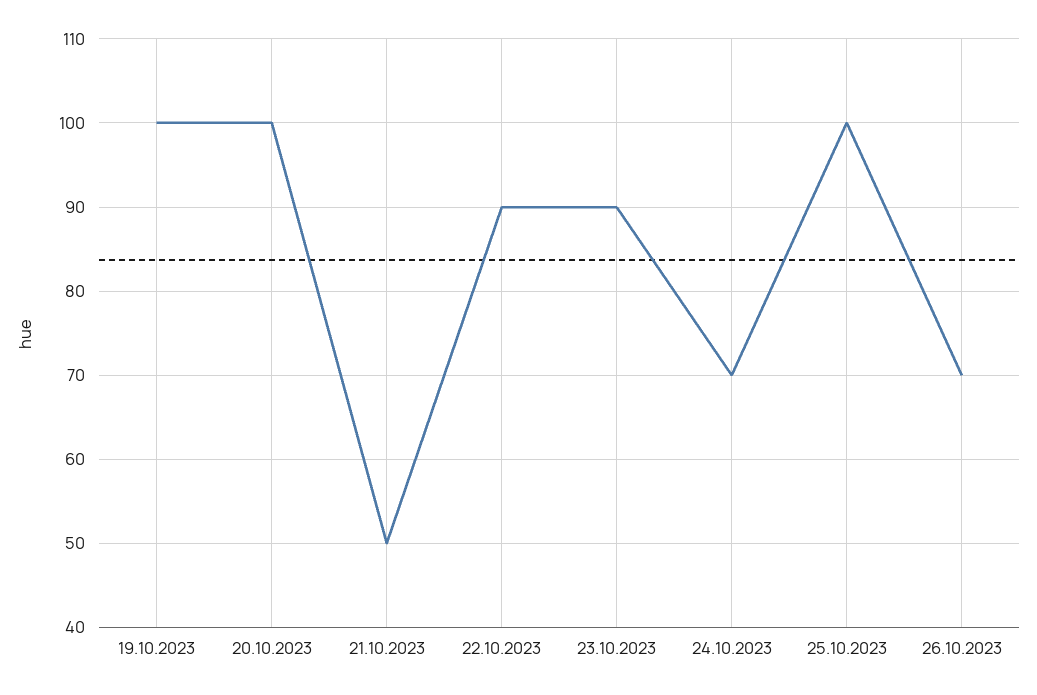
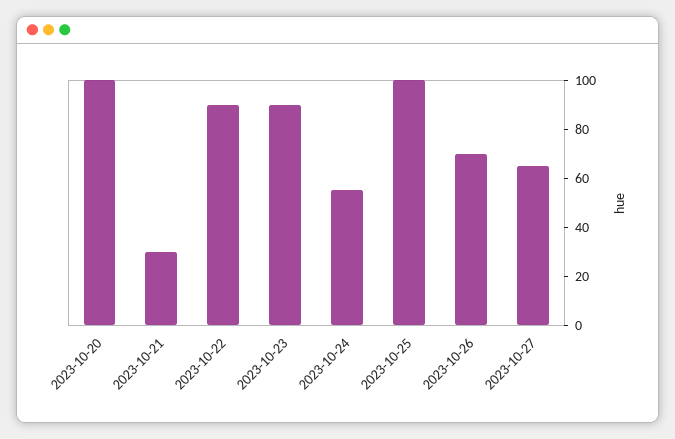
19.10.2023: 100 -> none
21.10.2023: 50 -> 30
24.10.2023: 70 -> 55
2023-10-27: none -> 65

